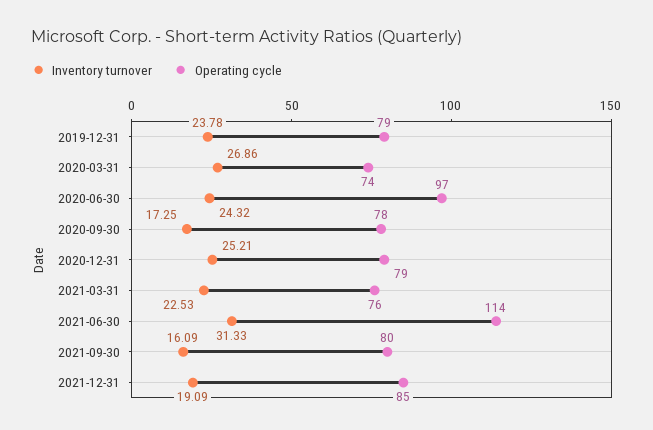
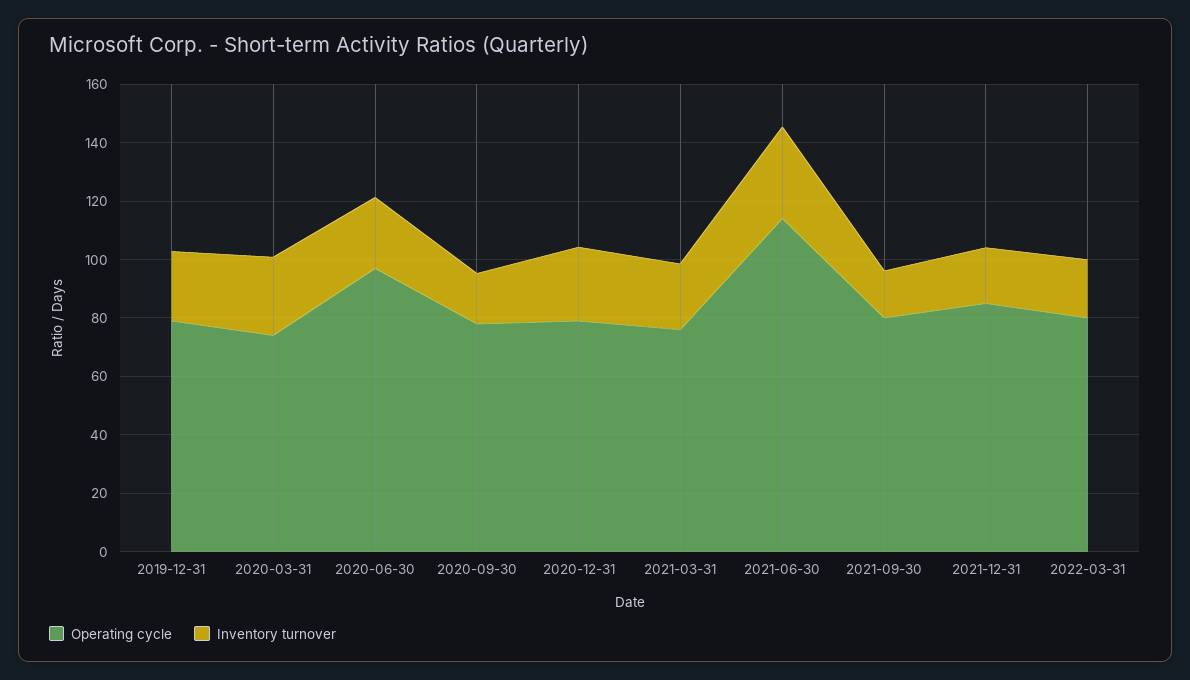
Operating cycle, 2022-03-31: none -> 80
Inventory turnover, 2022-03-31: none -> 20

